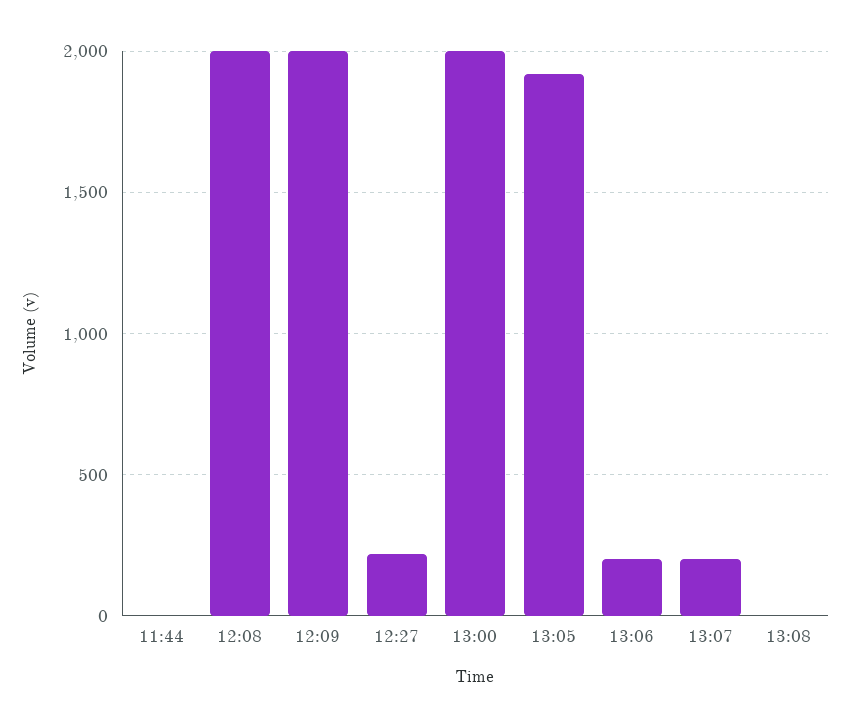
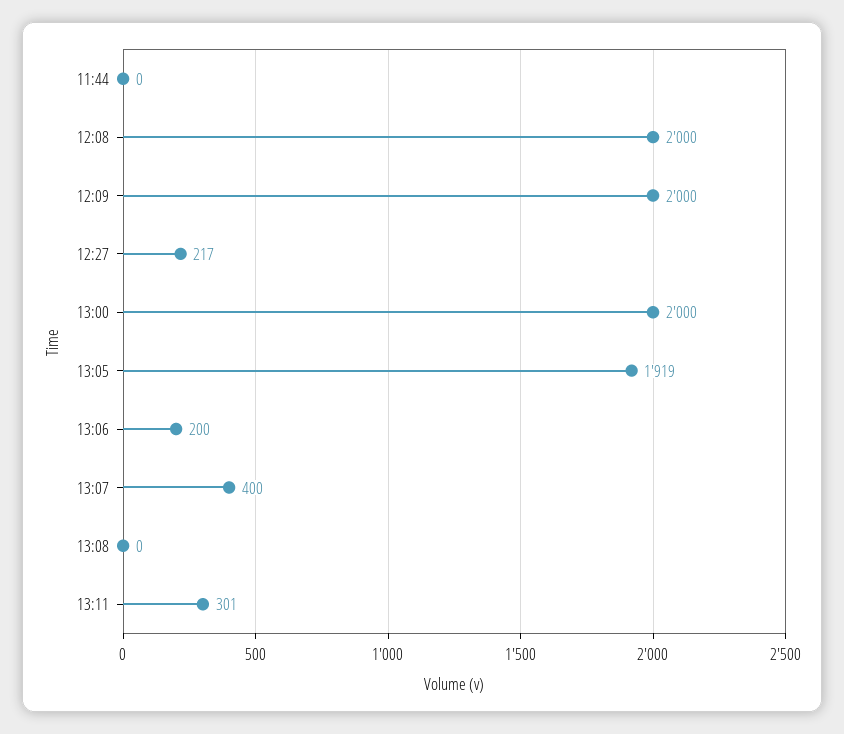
13:07: 200 -> 400
13:11: none -> 301

